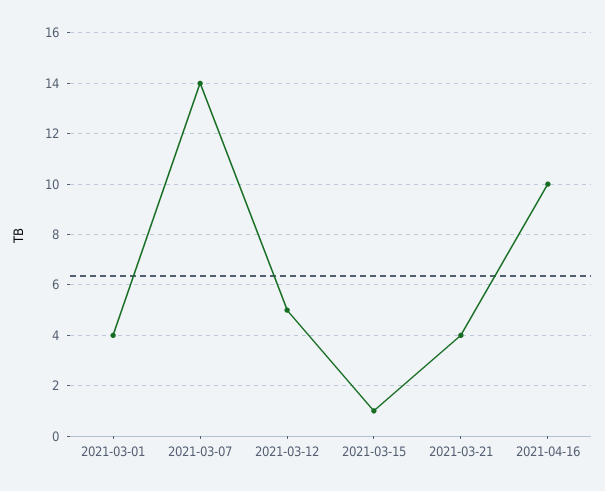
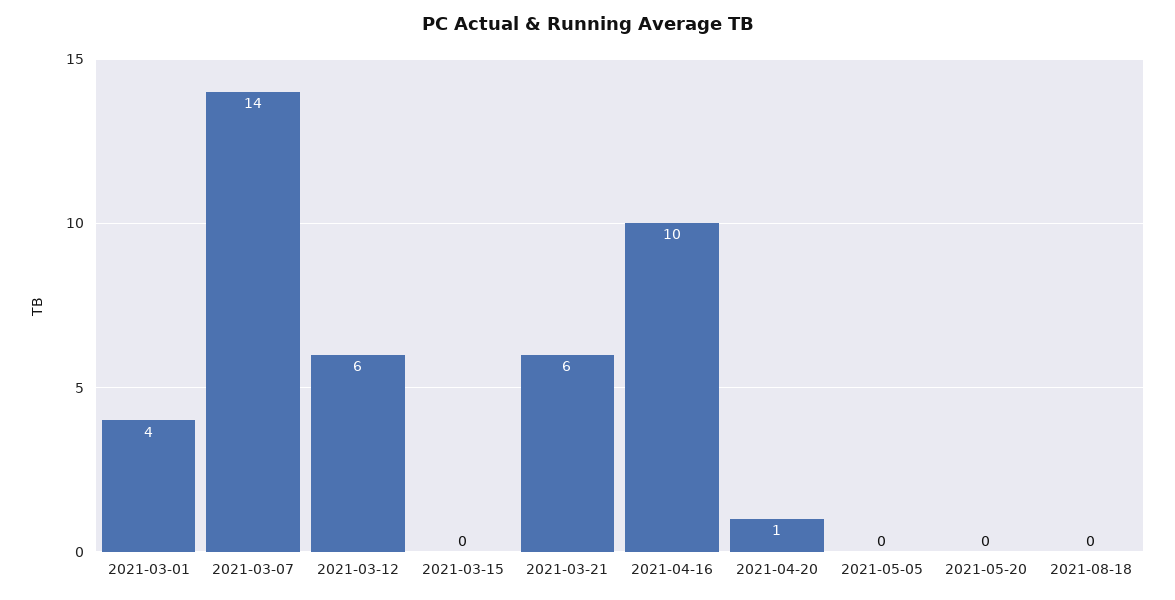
2021-03-12: 5 -> 6
2021-03-15: 1 -> 0
2021-03-21: 4 -> 6
2021-04-20: none -> 1
2021-05-05: none -> 0
2021-05-20: none -> 0
2021-08-18: none -> 0

